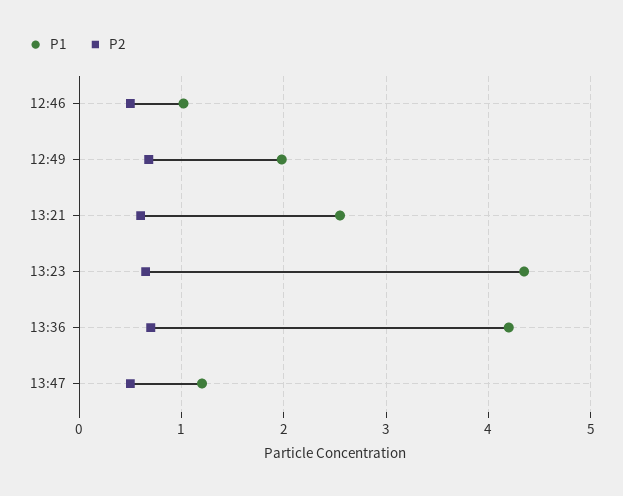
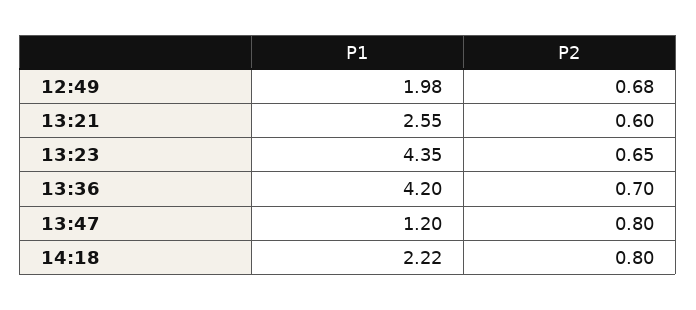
P1, 12:46: 1 -> none
P2, 12:46: 0.5 -> none
P2, 13:47: 0.5 -> 0.8
P1, 14:18: none -> 2.22
P2, 14:18: none -> 0.8

